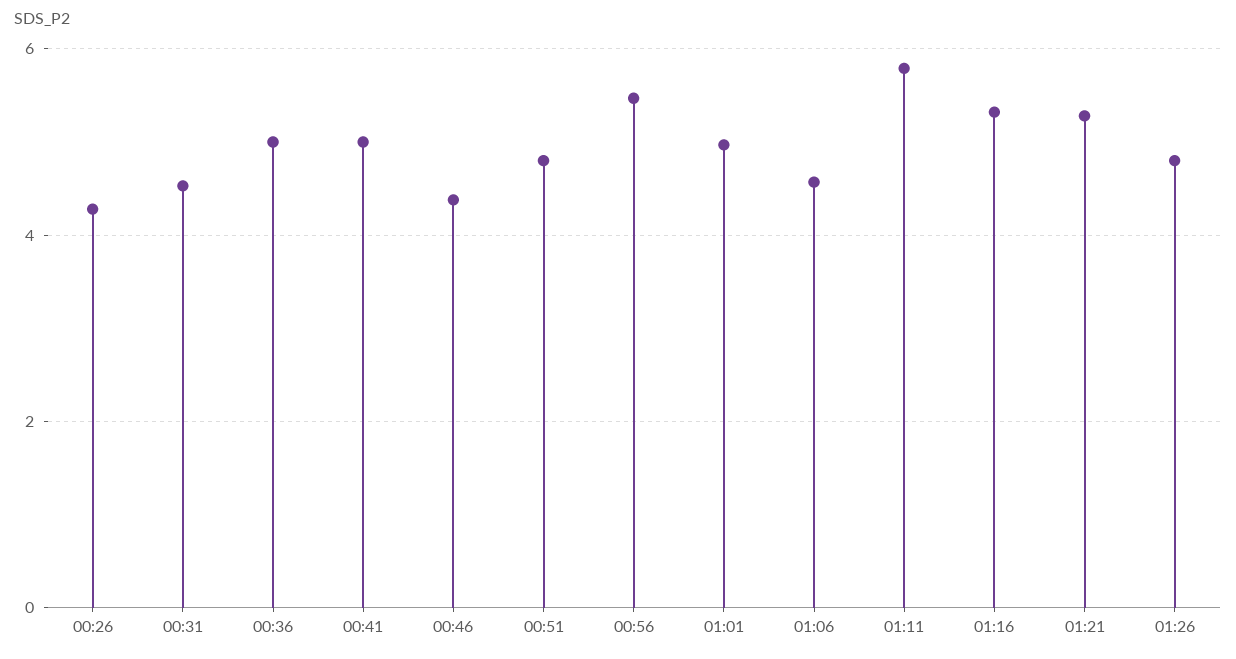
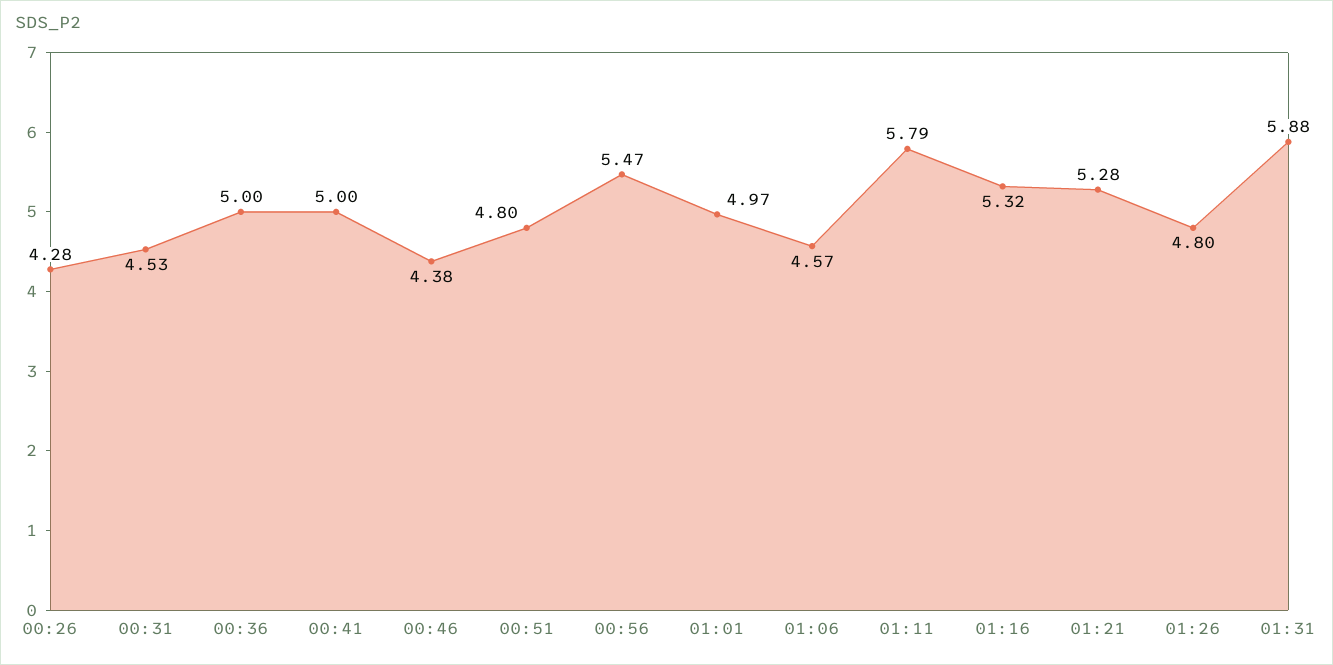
01:31: none -> 5.88

